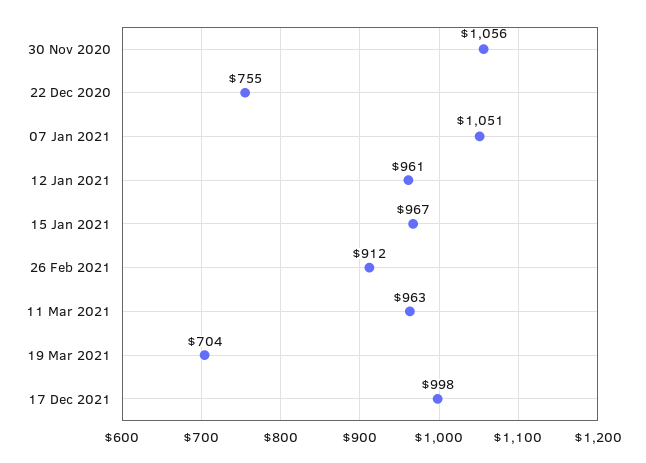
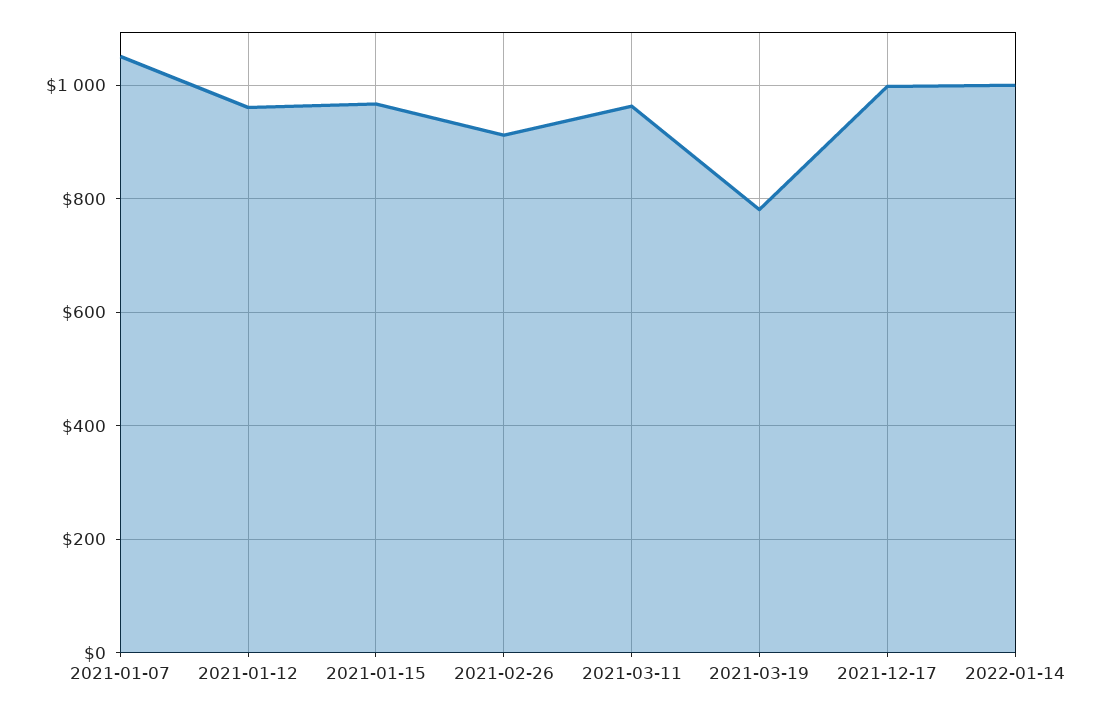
30 Nov 2020: 1056 -> none
22 Dec 2020: 755 -> none
19 Mar 2021: 704 -> 780
2022-01-14: none -> 1000

